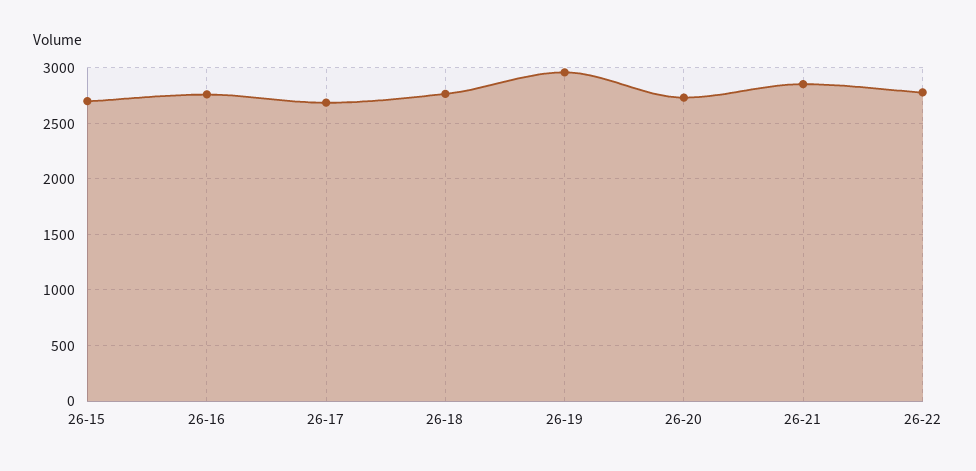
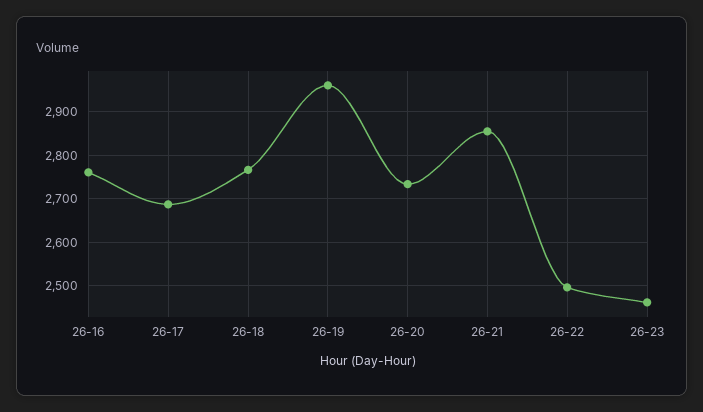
26-15: 2700 -> none
26-22: 2800 -> 2500
26-23: none -> 2460

